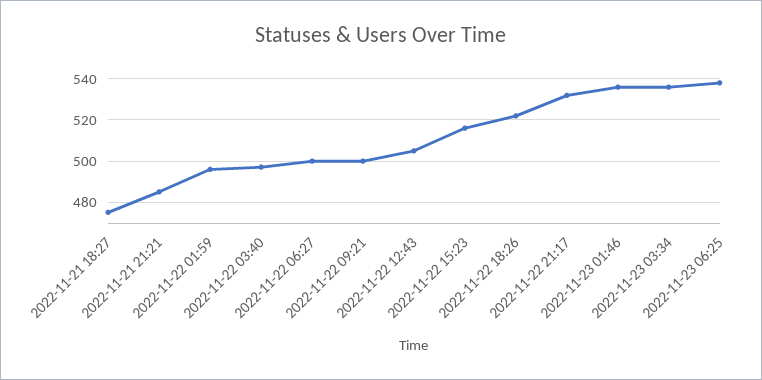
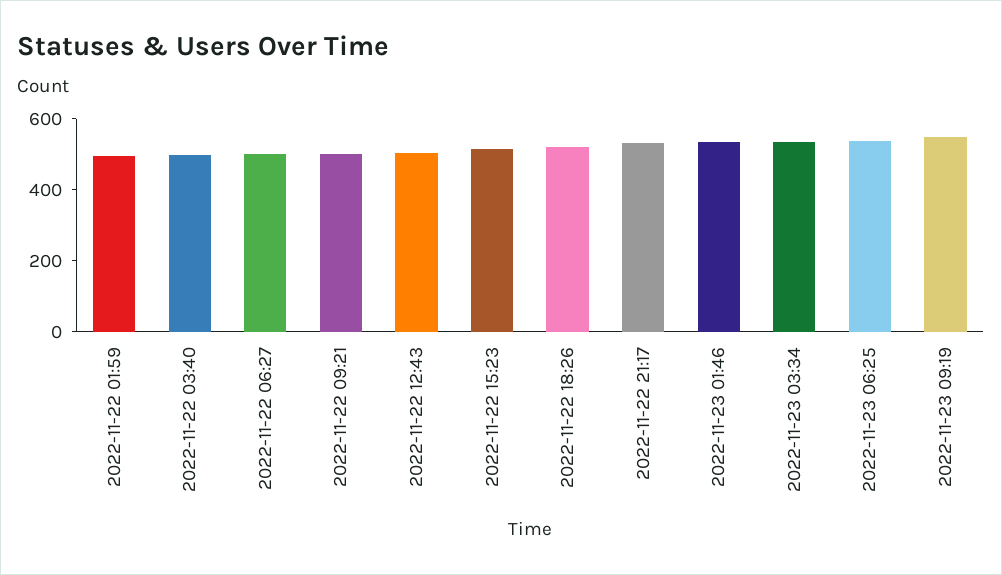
2022-11-21 18:27: 475 -> none
2022-11-21 21:21: 485 -> none
2022-11-23 09:19: none -> 550

